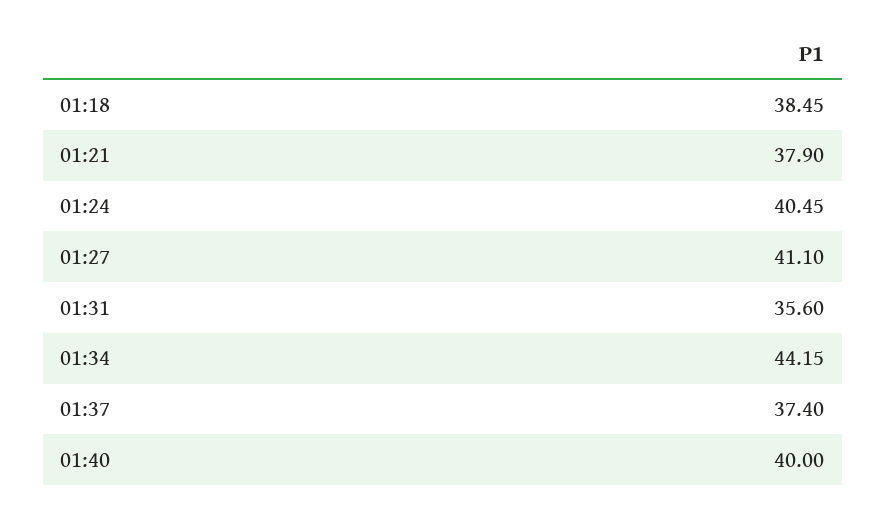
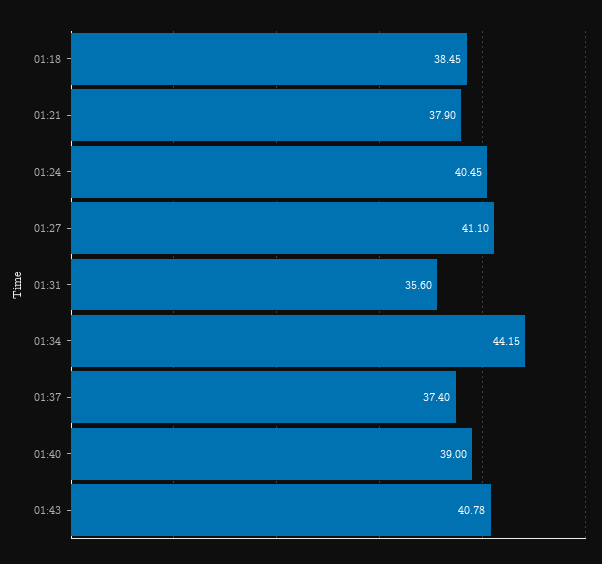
01:40: 40 -> 39
01:43: none -> 40.78

